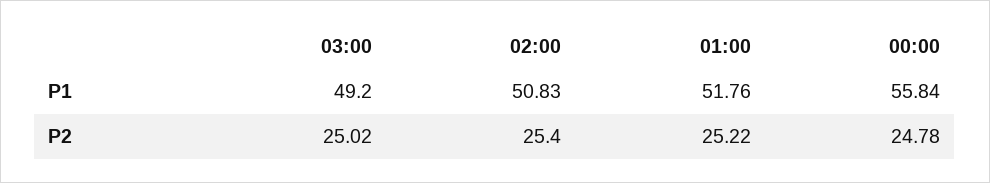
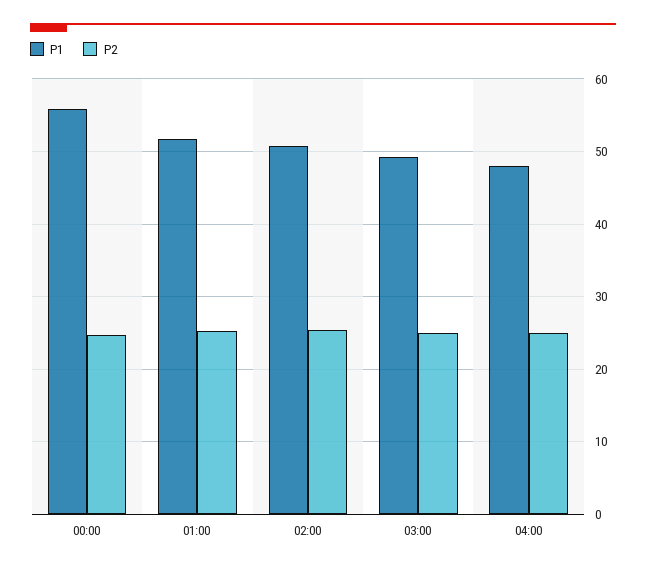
P1, 04:00: none -> 48
P2, 04:00: none -> 25

